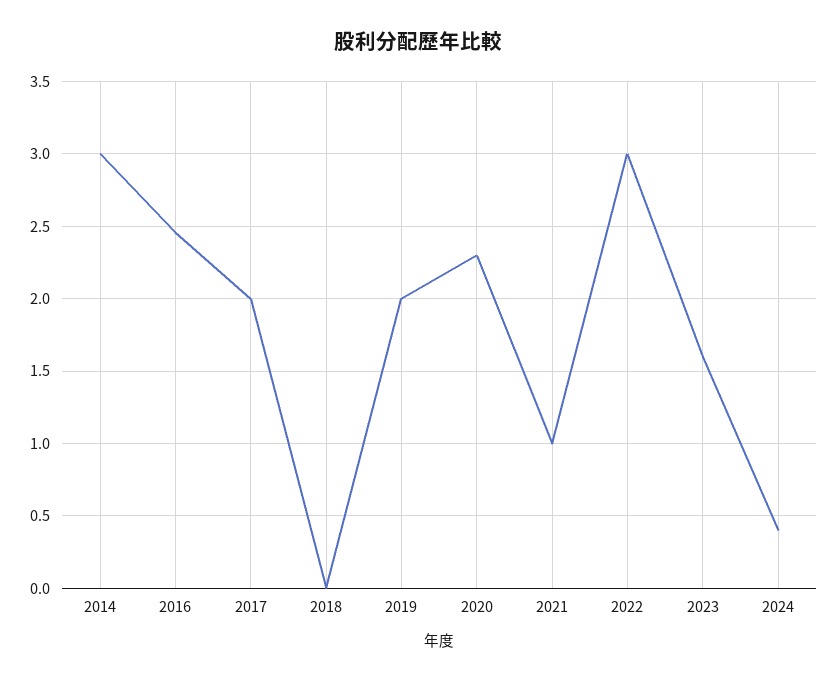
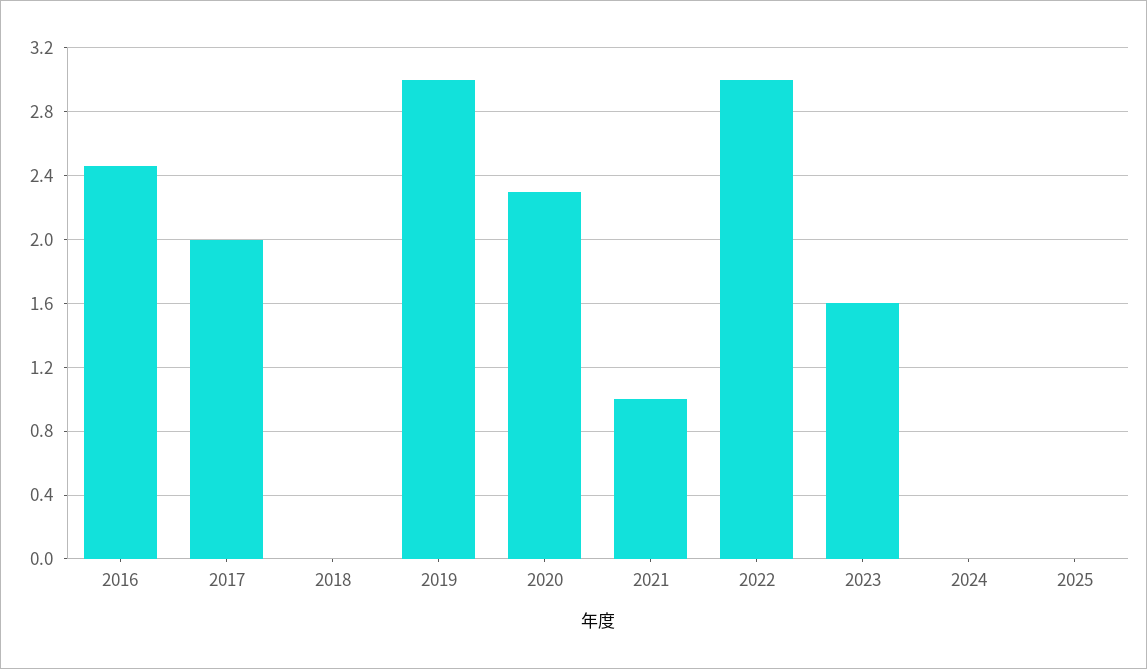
2014: 3 -> none
2019: 2 -> 3
2024: 0.4 -> 0
2025: none -> 0

